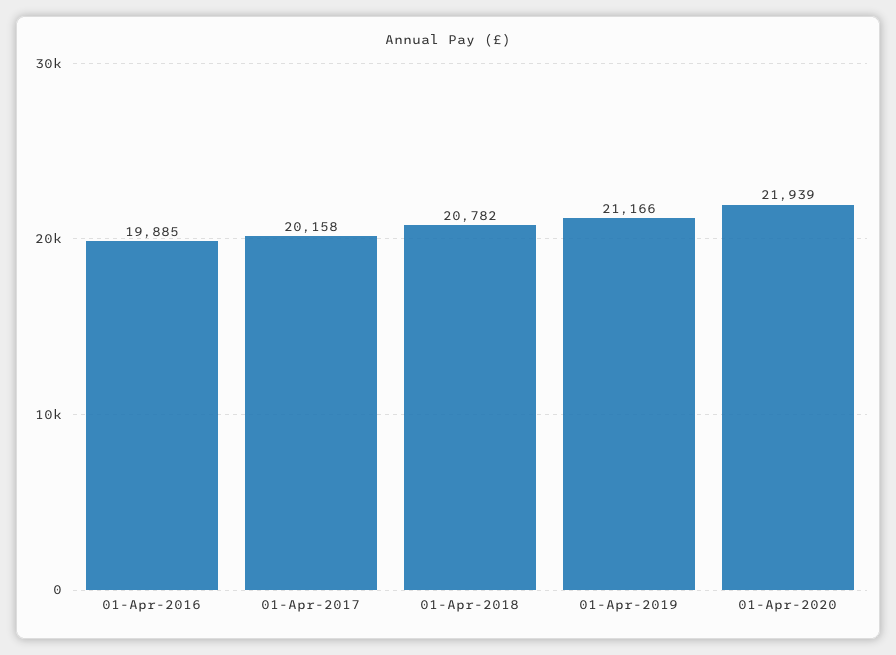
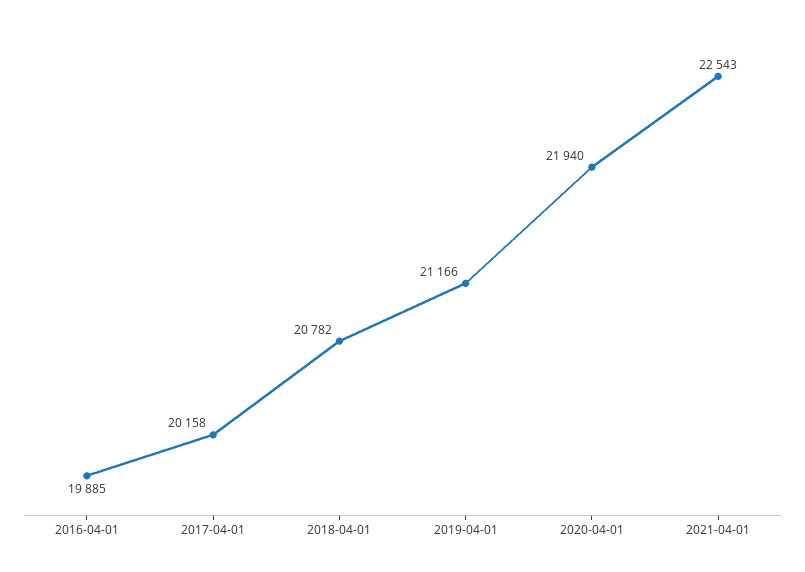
01-Apr-2020: 21939 -> 21940
2021-04-01: none -> 22543

